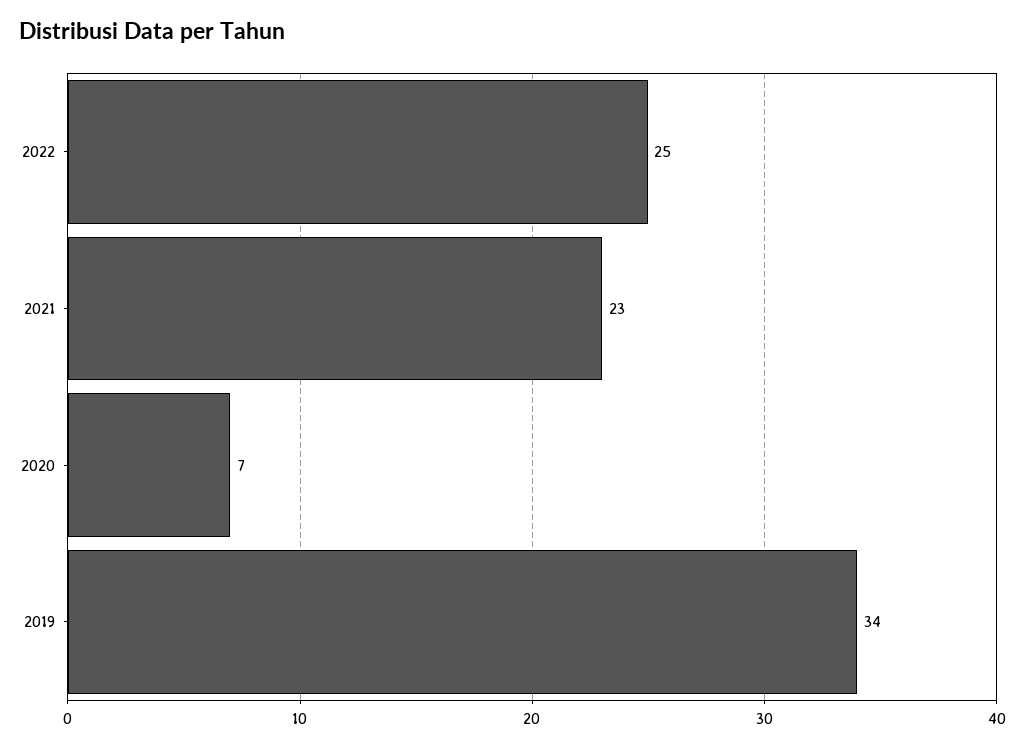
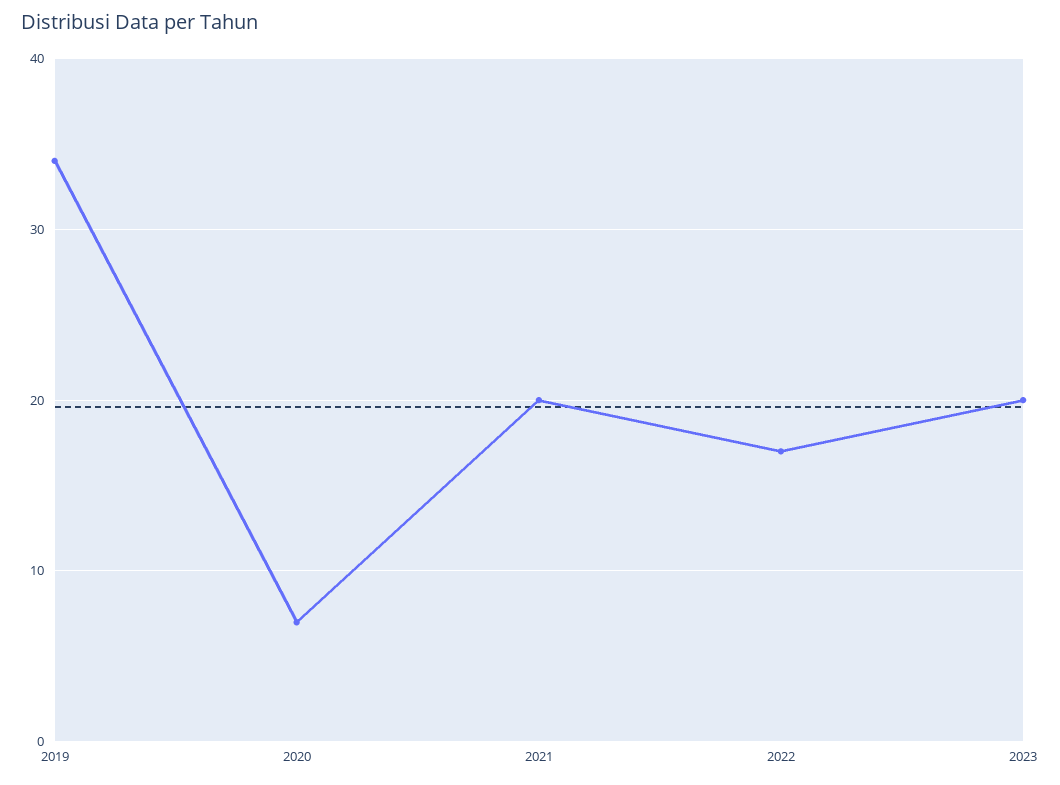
2022: 25 -> 17
2021: 23 -> 20
2023: none -> 20

